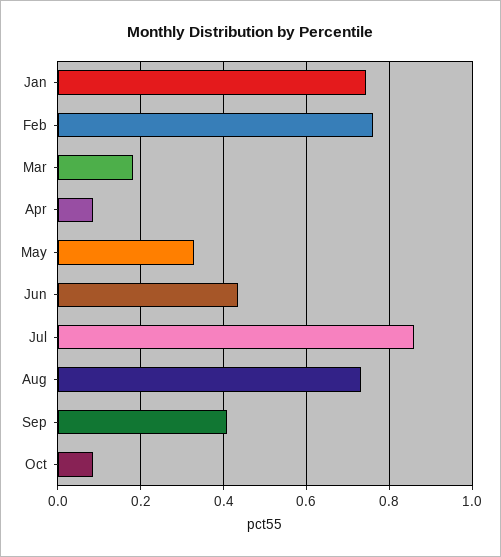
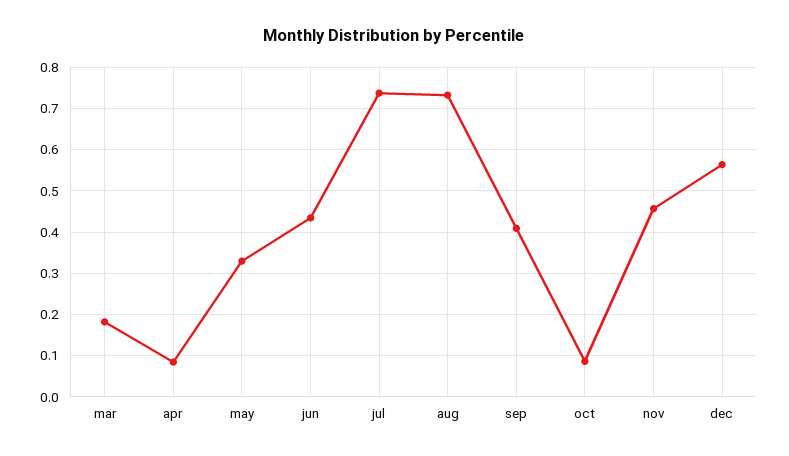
Jan: 0.74 -> none
Feb: 0.76 -> none
Jul: 0.86 -> 0.74
nov: none -> 0.46
dec: none -> 0.56

